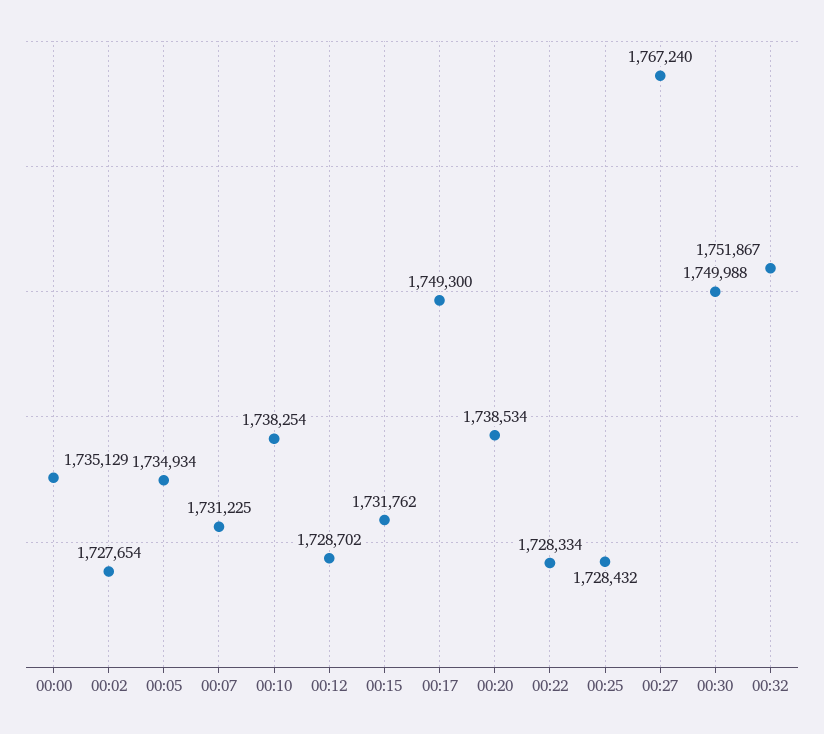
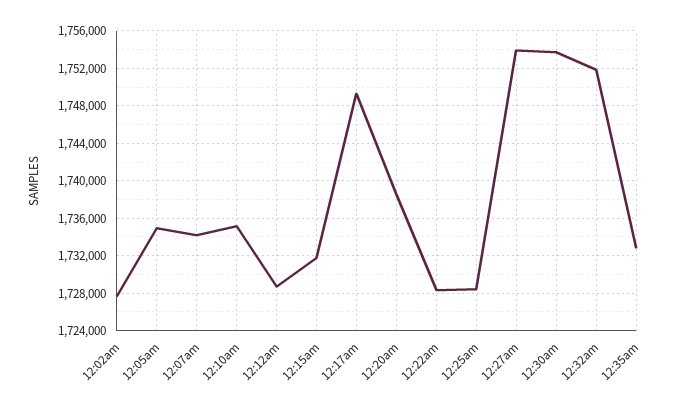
00:00: 1735129 -> none
00:07: 1731225 -> 1734000
00:10: 1738254 -> 1735000
00:27: 1767240 -> 1754000
00:30: 1749988 -> 1754000
12:35am: none -> 1733000

